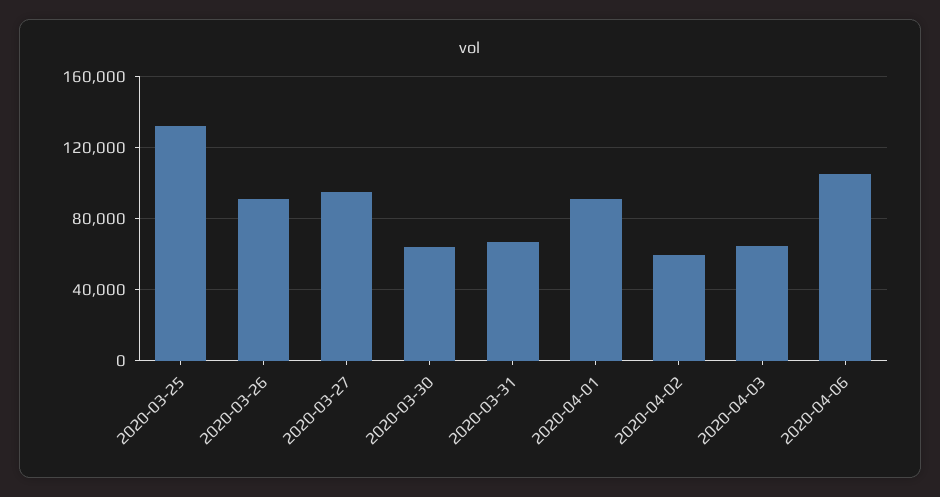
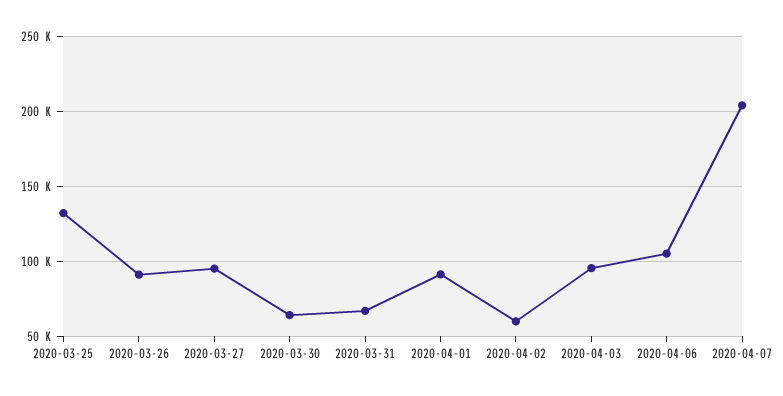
2020-04-03: 65000 -> 95000
2020-04-07: none -> 205000

